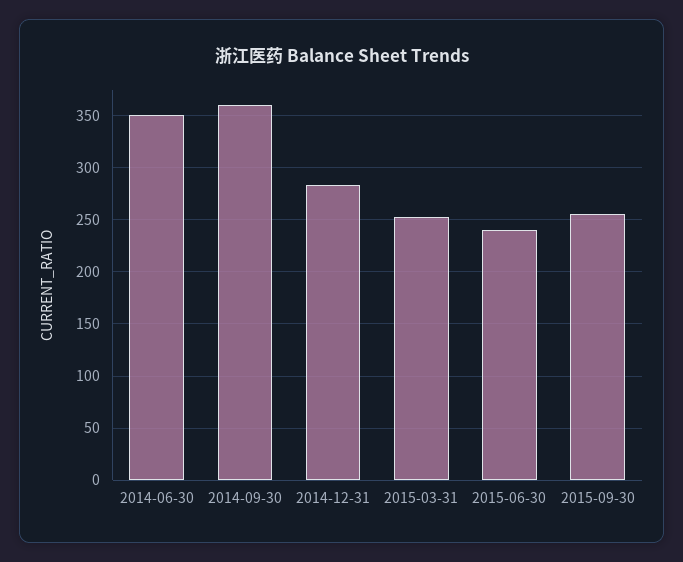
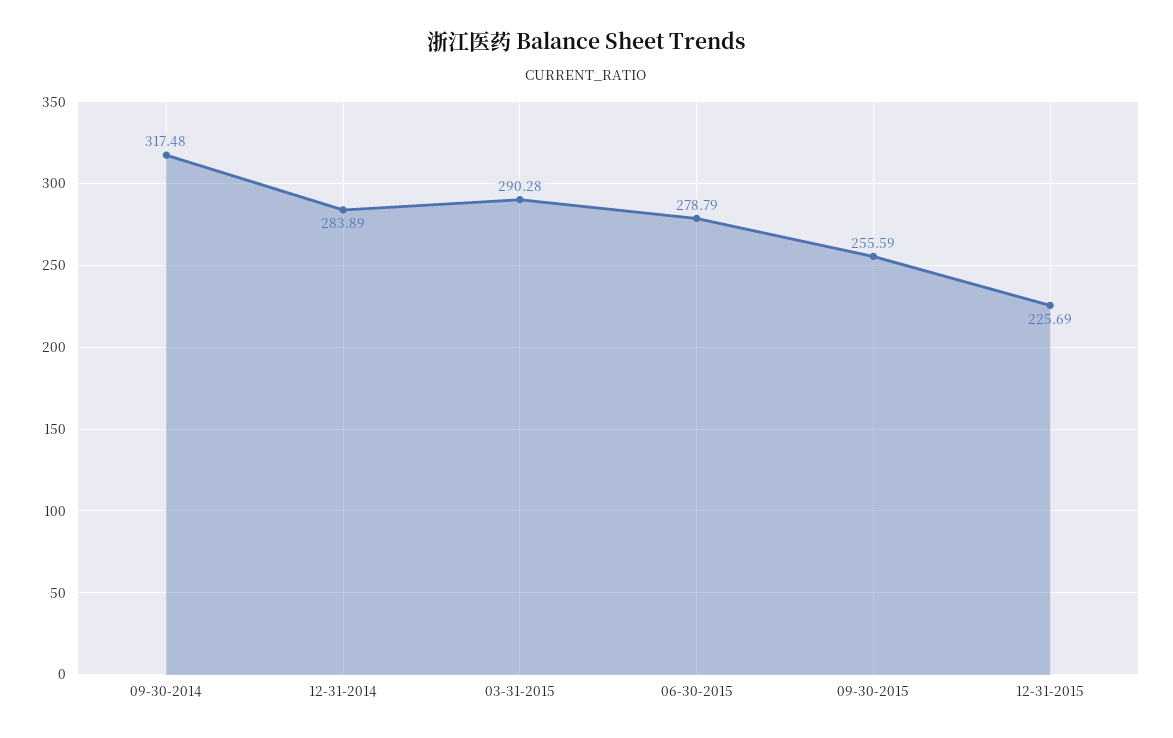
2014-06-30: 350 -> none
2014-09-30: 360 -> 317.48
2015-03-31: 250 -> 290.28
2015-06-30: 240 -> 278.79
12-31-2015: none -> 225.69

